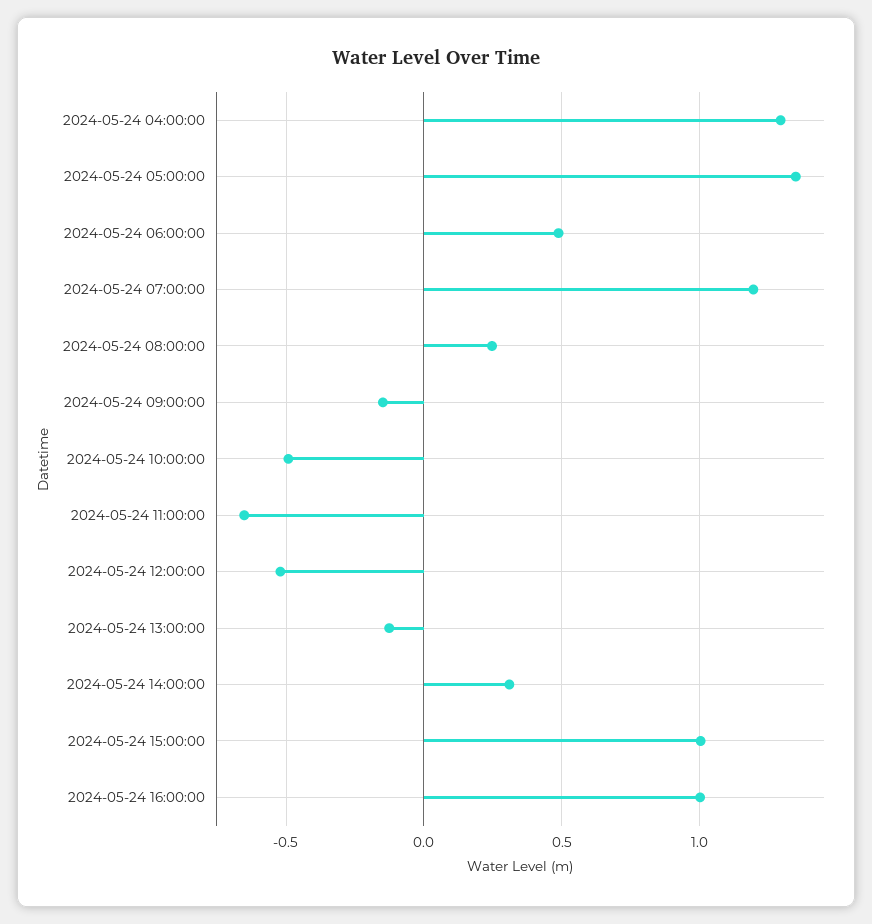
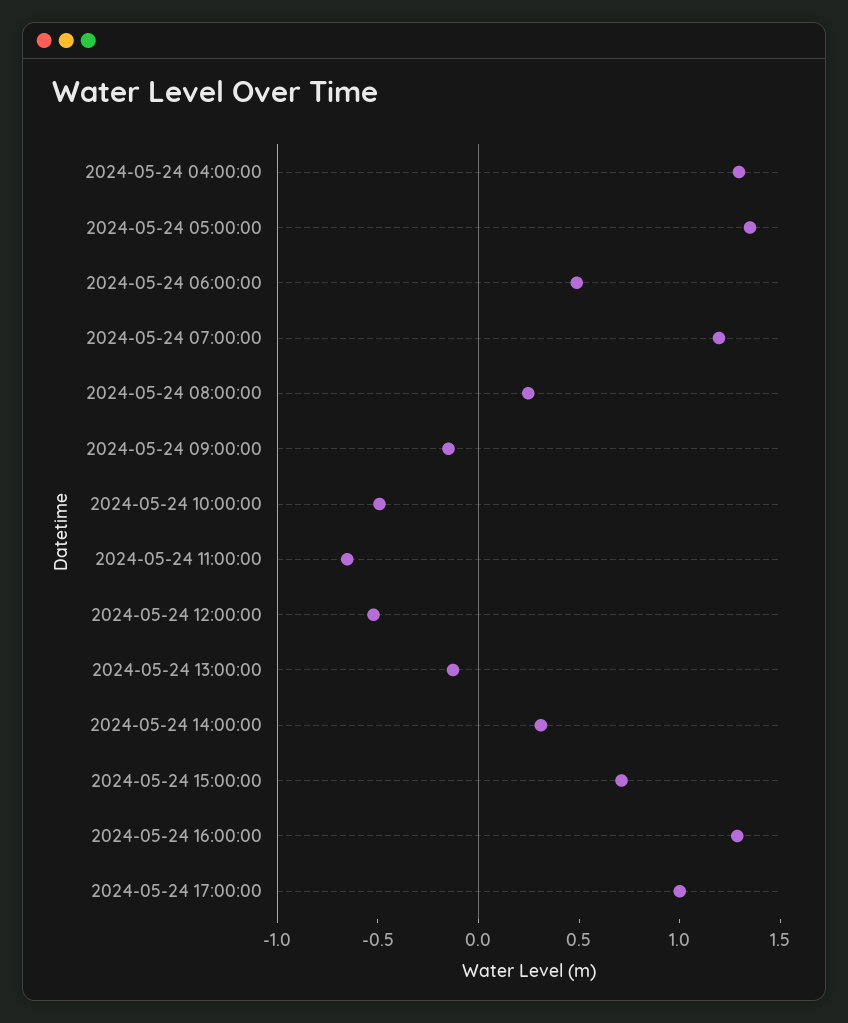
2024-05-24 15:00:00: 1 -> 0.7
2024-05-24 16:00:00: 1 -> 1.3
2024-05-24 17:00:00: none -> 1

